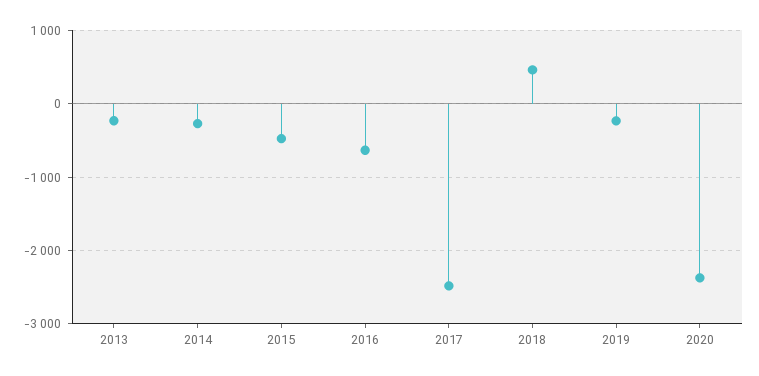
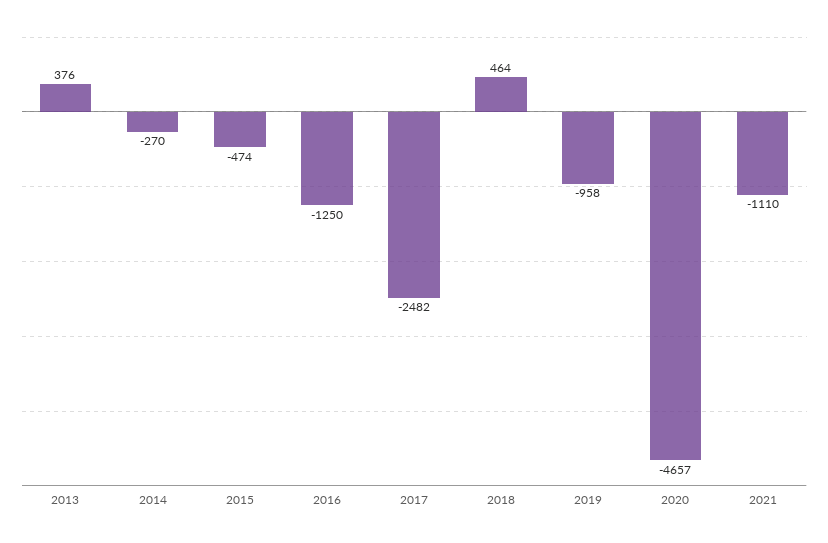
2013: -200 -> 376
2016: -600 -> -1250
2019: -200 -> -958
2020: -2400 -> -4657
2021: none -> -1110

